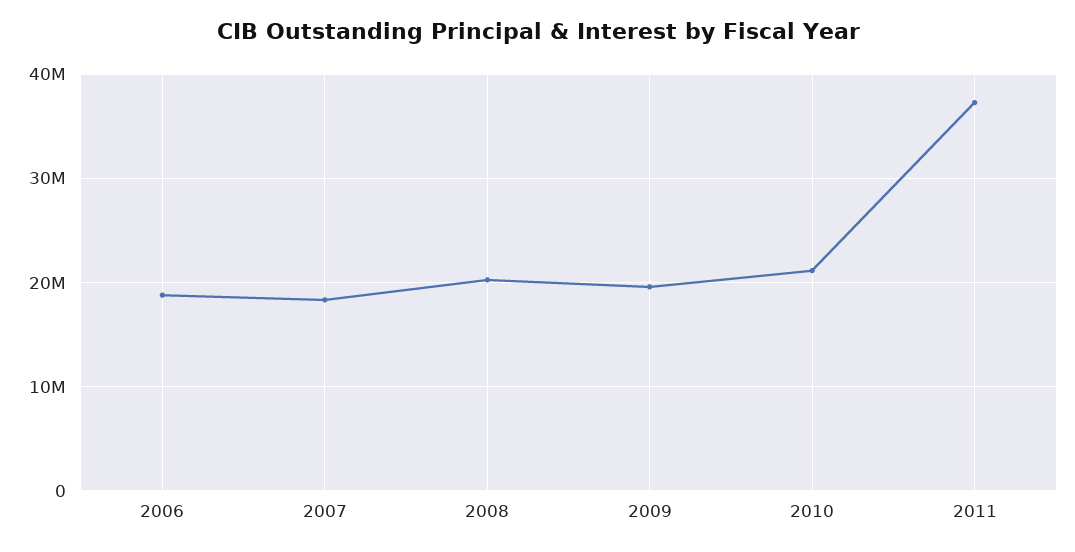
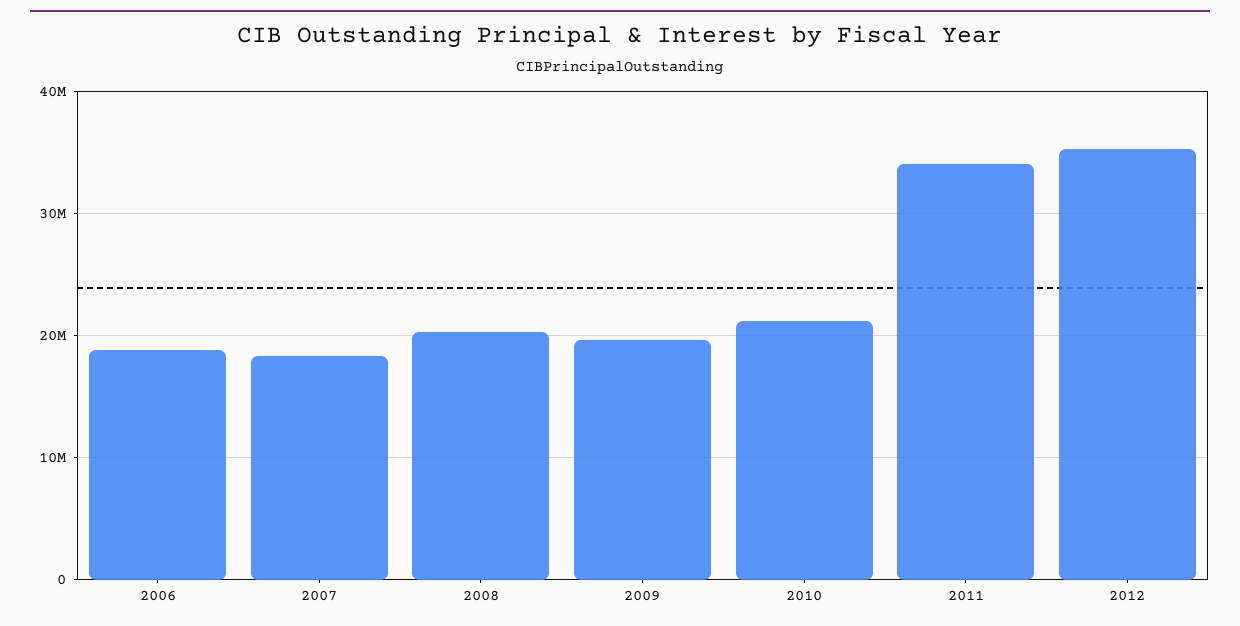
2011: 37000000 -> 34000000
2012: none -> 35000000

